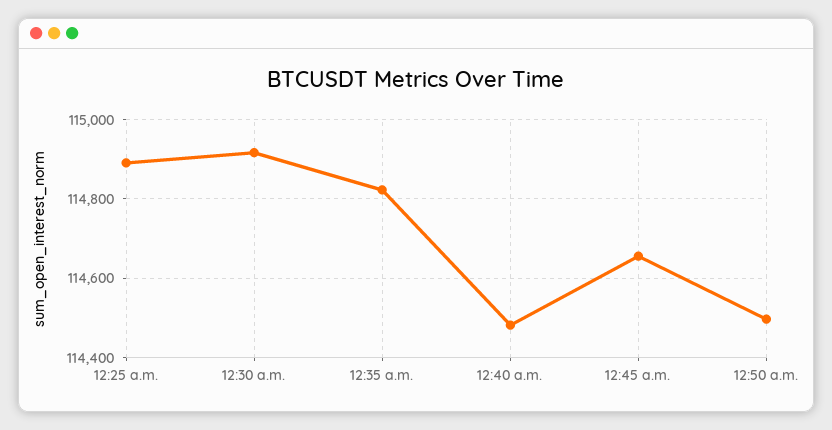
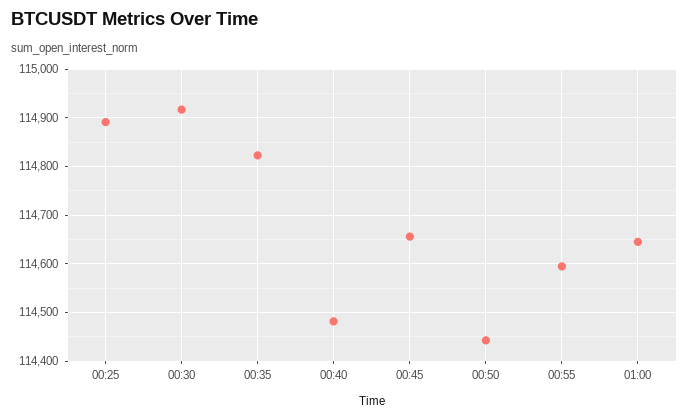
12:50 a.m.: 114500 -> 114440
00:55: none -> 114600
01:00: none -> 114640

